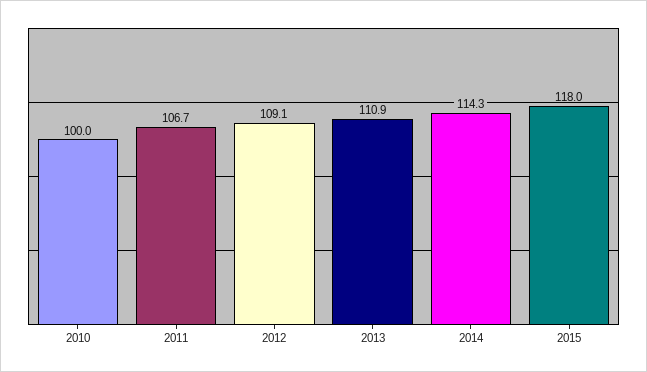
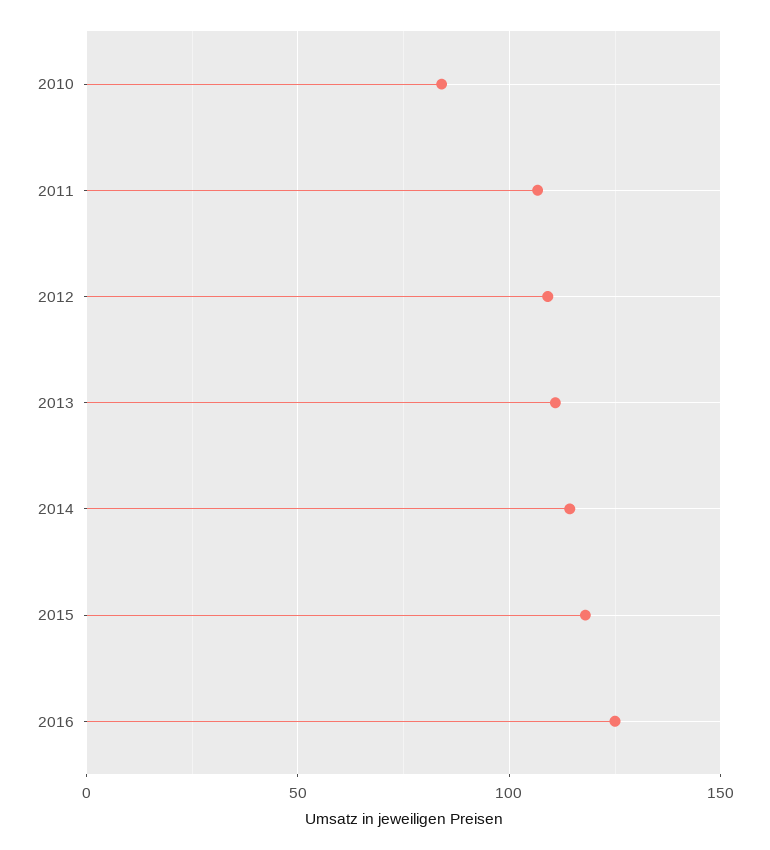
2010: 100 -> 85
2016: none -> 125

